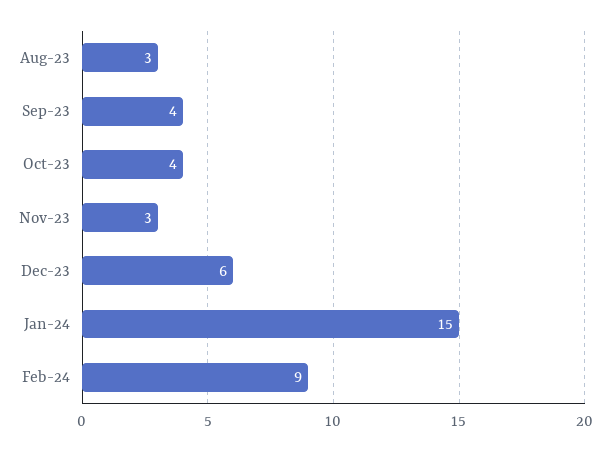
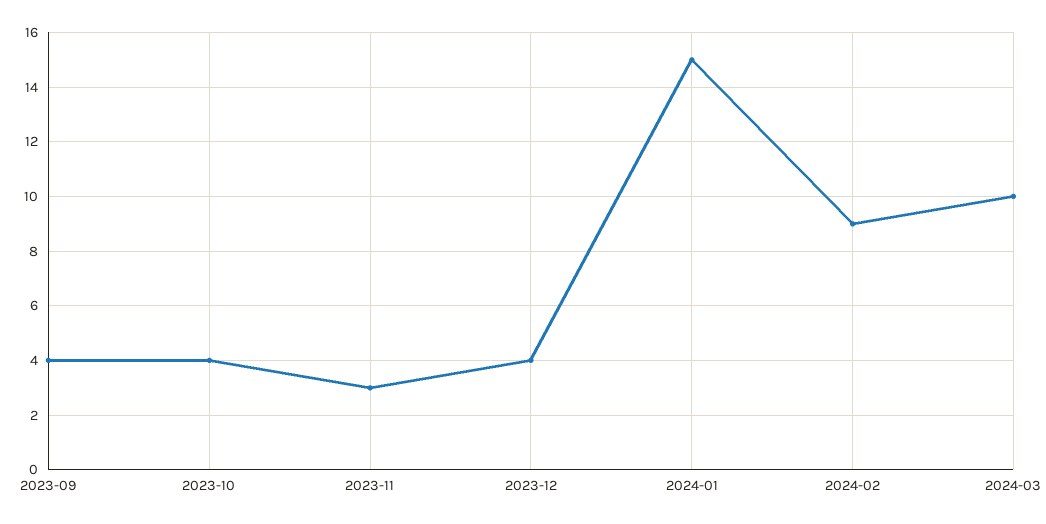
Aug-23: 3 -> none
Dec-23: 6 -> 4
2024-03: none -> 10

